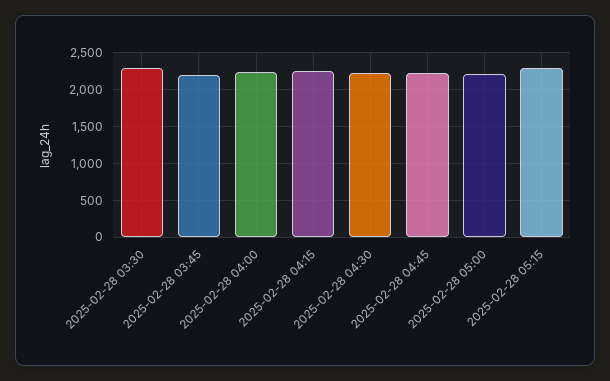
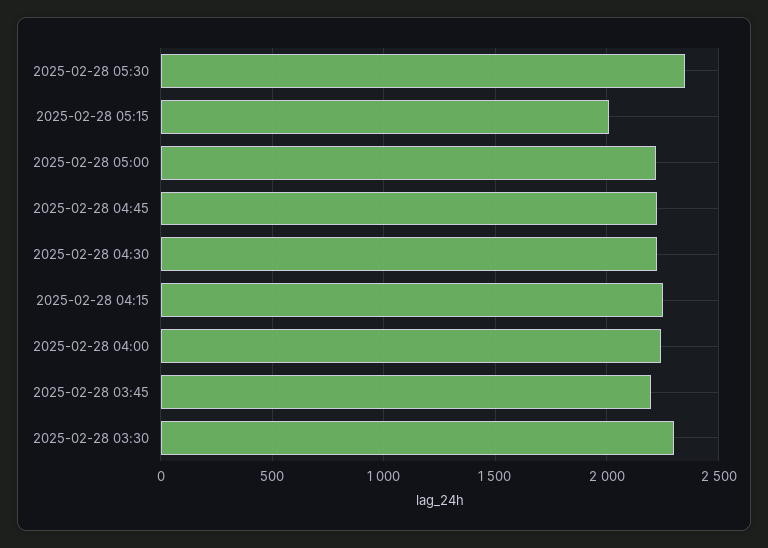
2025-02-28 05:15: 2300 -> 2000
2025-02-28 05:30: none -> 2350

